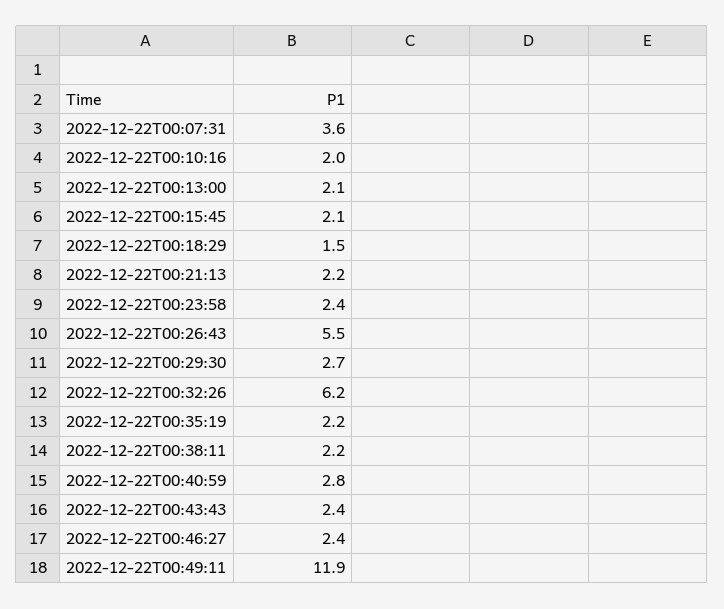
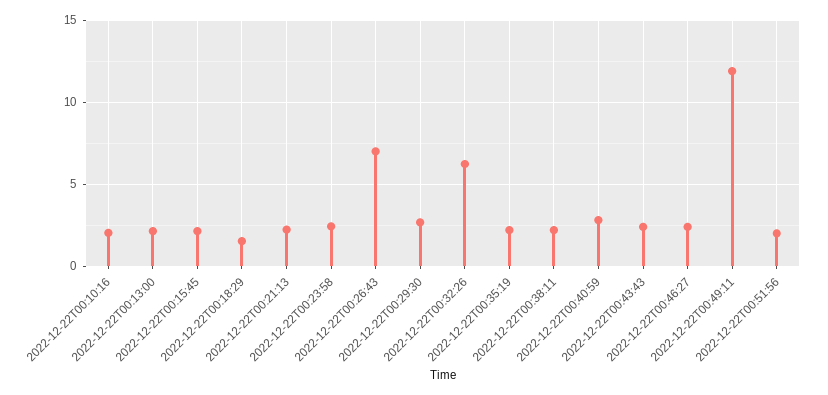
2022-12-22T00:07:31: 3.6 -> none
2022-12-22T00:26:43: 5.5 -> 7
2022-12-22T00:51:56: none -> 2

